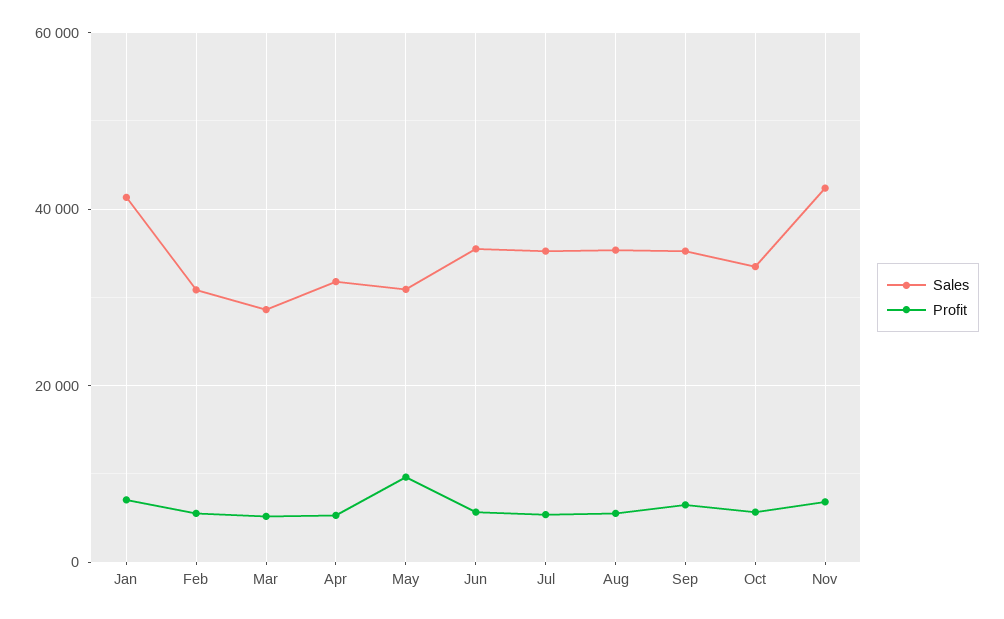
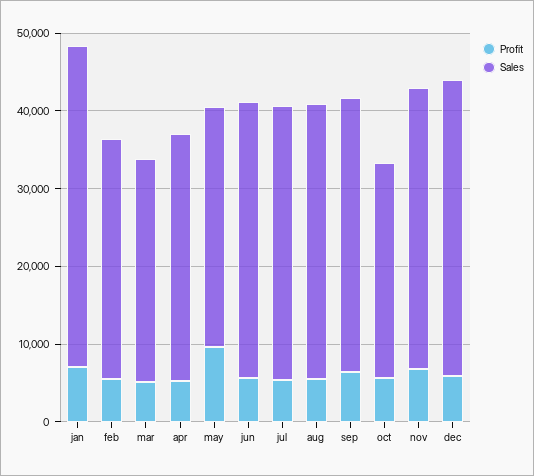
Sales, Oct: 34000 -> 28000
Sales, Nov: 42000 -> 36000
Profit, dec: none -> 6000
Sales, dec: none -> 38000

